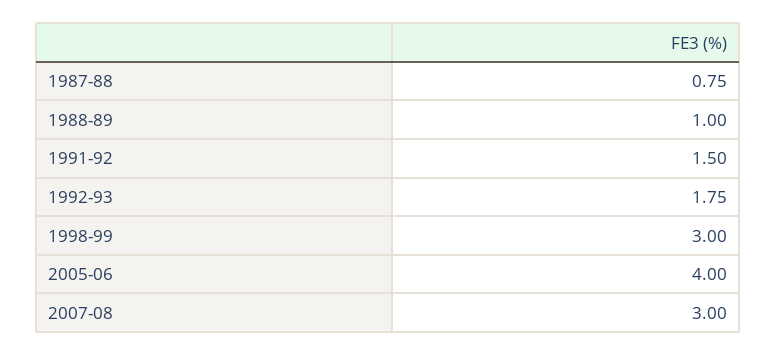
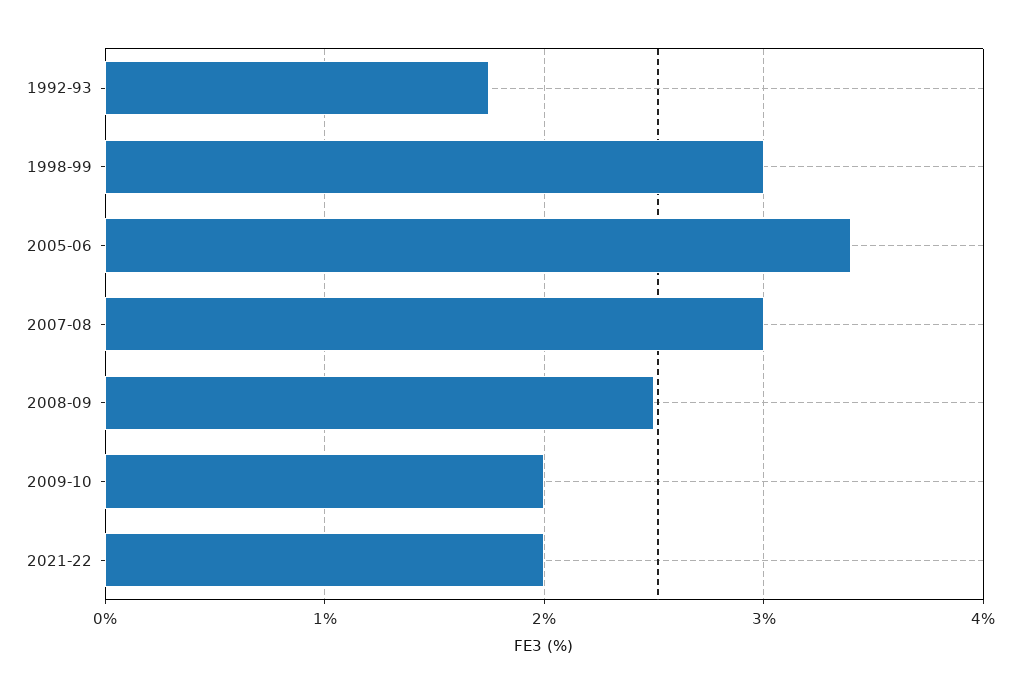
1987-88: 0.75 -> none
1988-89: 1 -> none
1991-92: 1.5 -> none
2005-06: 4 -> 3.4
2008-09: none -> 2.5
2009-10: none -> 2
2021-22: none -> 2

